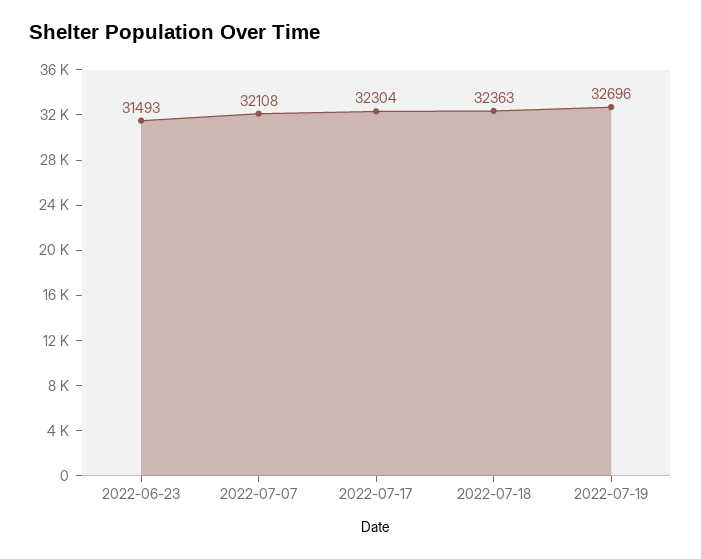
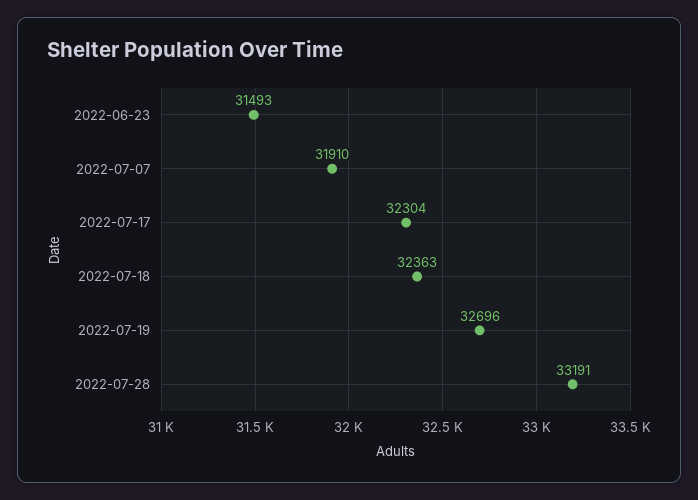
2022-07-07: 32108 -> 31910
2022-07-28: none -> 33191

